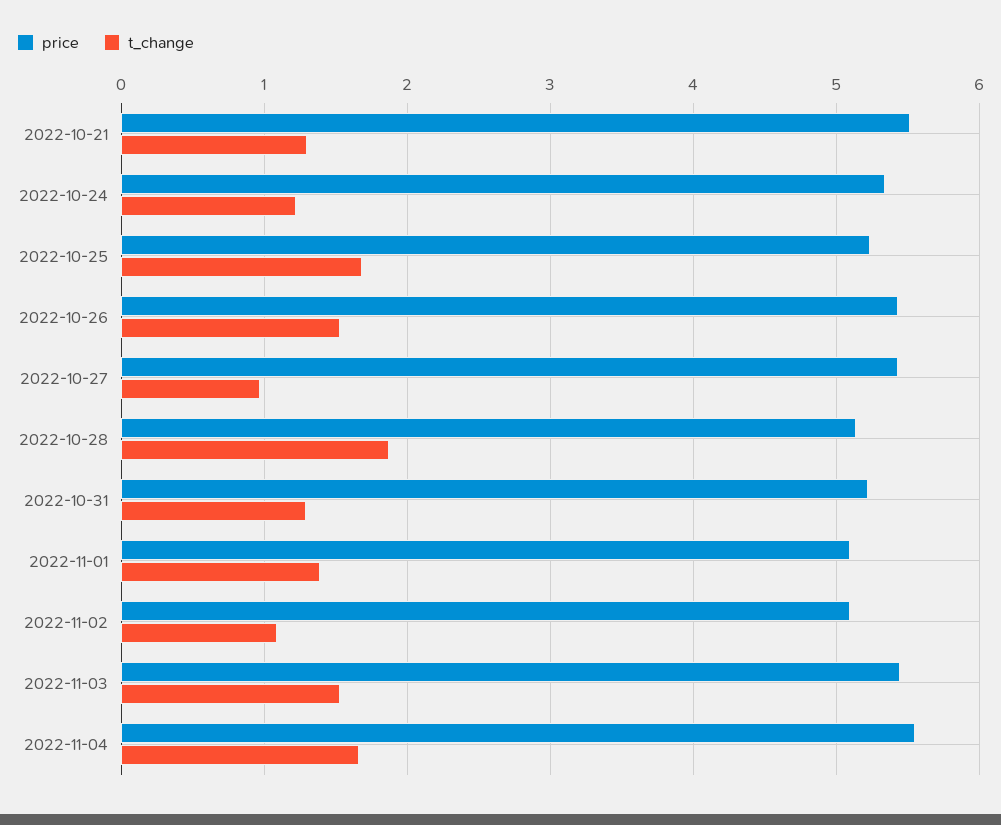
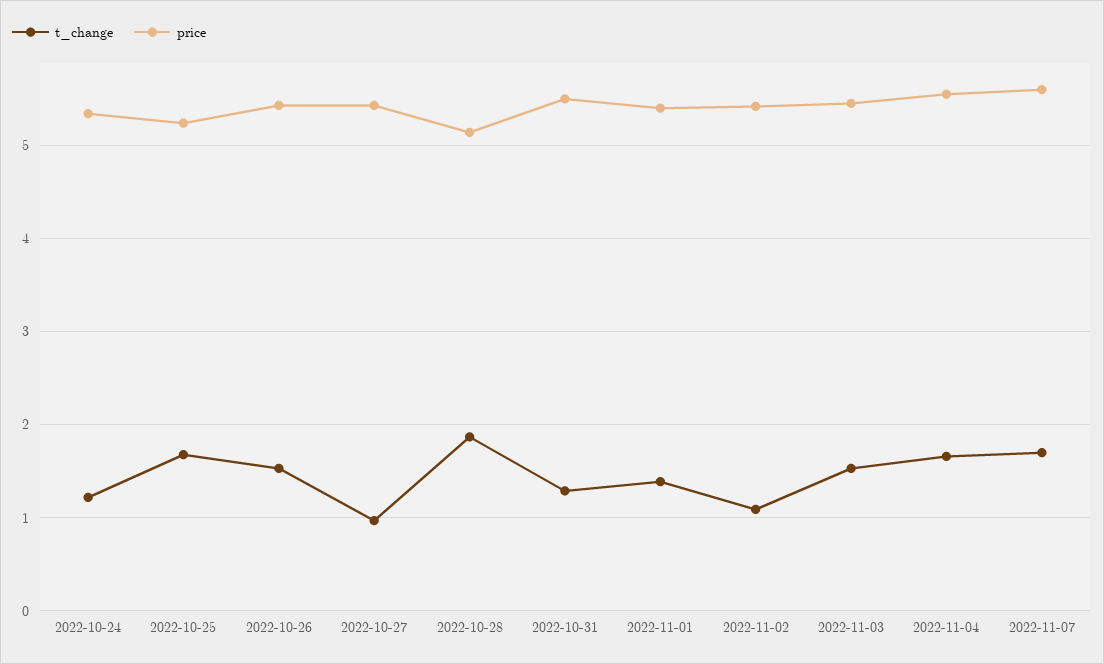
price, 2022-10-21: 5.5 -> none
t_change, 2022-10-21: 1.3 -> none
price, 2022-10-31: 5.2 -> 5.5
price, 2022-11-01: 5.1 -> 5.4
price, 2022-11-02: 5.1 -> 5.4
t_change, 2022-11-07: none -> 1.7
price, 2022-11-07: none -> 5.6

